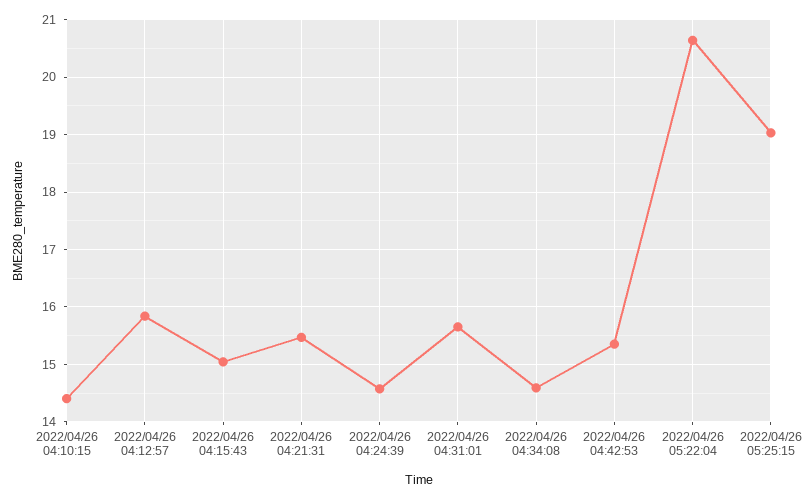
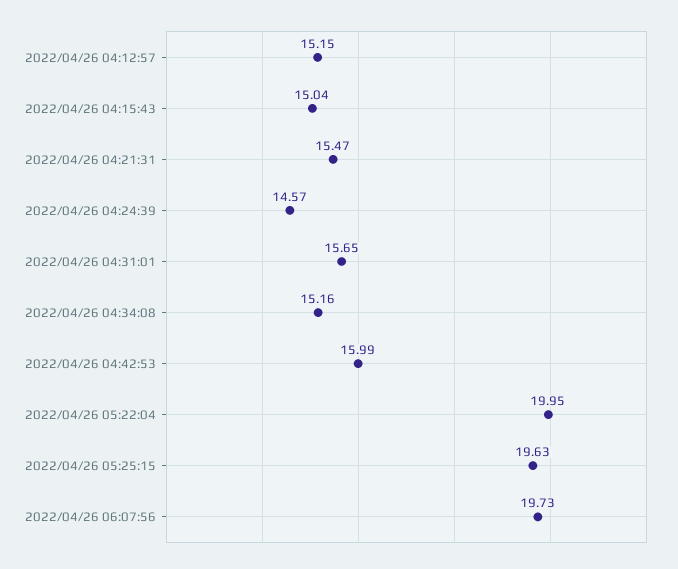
2022/04/26 04:10:15: 14.4 -> none
2022/04/26 04:12:57: 15.8 -> 15.15
2022/04/26 04:34:08: 14.6 -> 15.16
2022/04/26 04:42:53: 15.4 -> 15.99
2022/04/26 05:22:04: 20.6 -> 19.95
2022/04/26 05:25:15: 19 -> 19.63
2022/04/26 06:07:56: none -> 19.73

